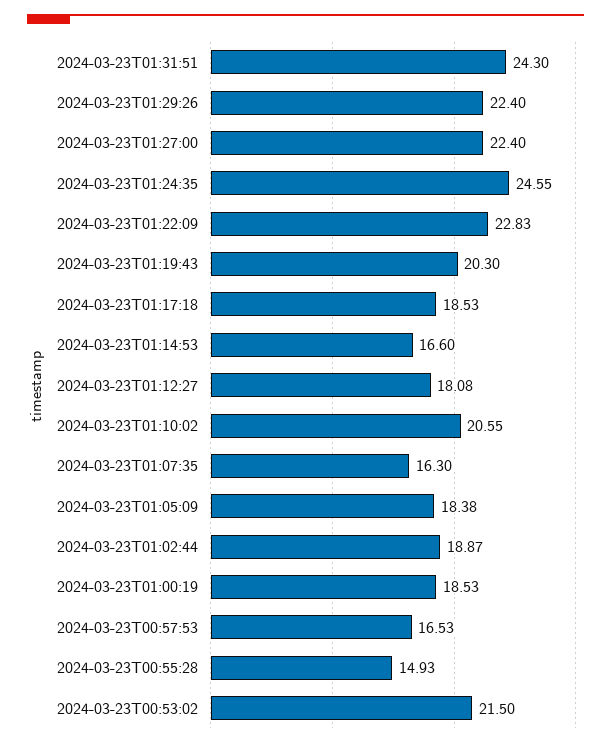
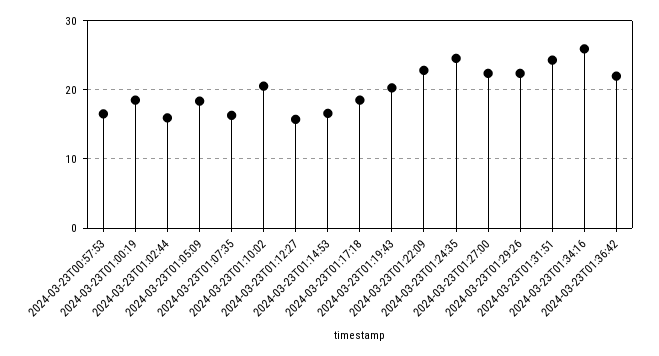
2024-03-23T01:12:27: 18.08 -> 16
2024-03-23T01:02:44: 18.87 -> 16
2024-03-23T00:55:28: 14.93 -> none
2024-03-23T00:53:02: 21.5 -> none
2024-03-23T01:34:16: none -> 26
2024-03-23T01:36:42: none -> 22

